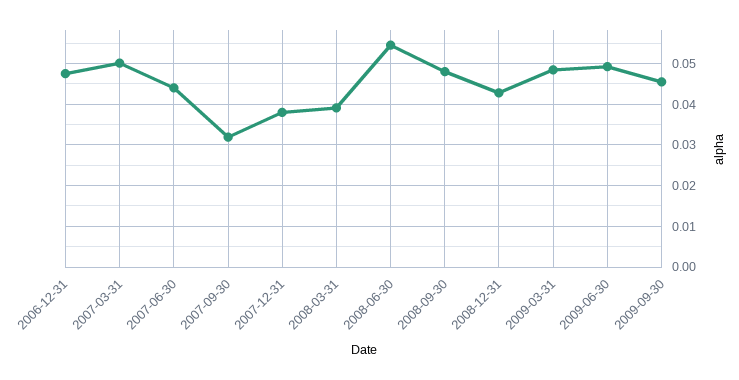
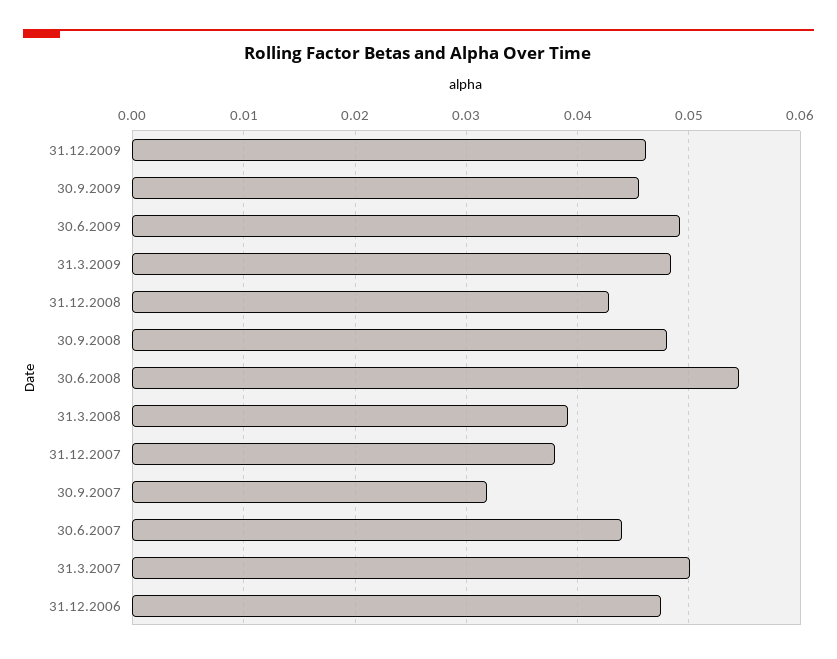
31.12.2009: none -> 0.046

